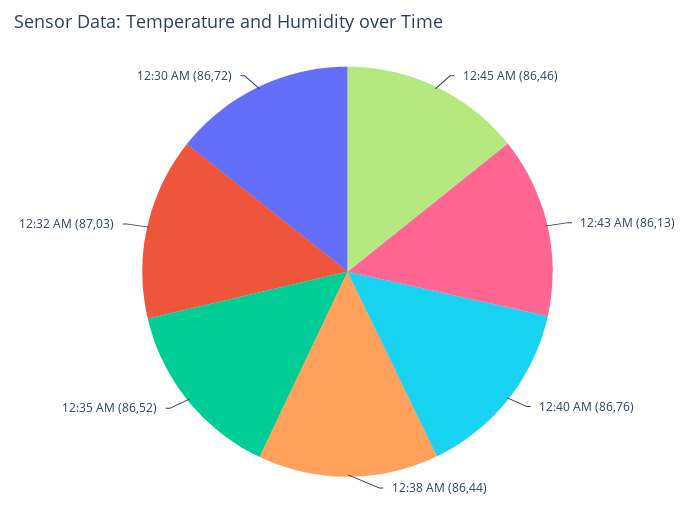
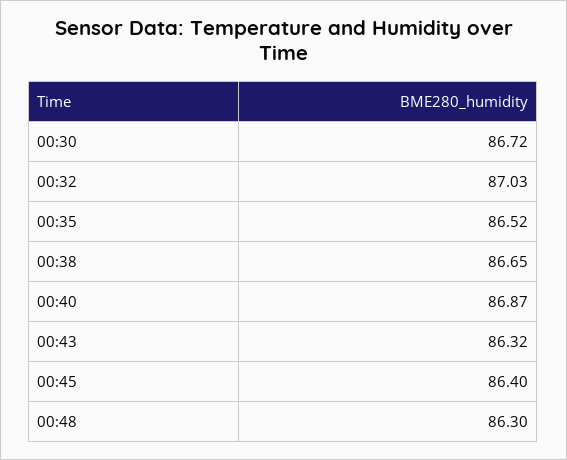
12:45 AM: 86.46 -> 86.4
12:43 AM: 86.13 -> 86.32
12:40 AM: 86.76 -> 86.87
12:38 AM: 86.44 -> 86.65
00:48: none -> 86.3

